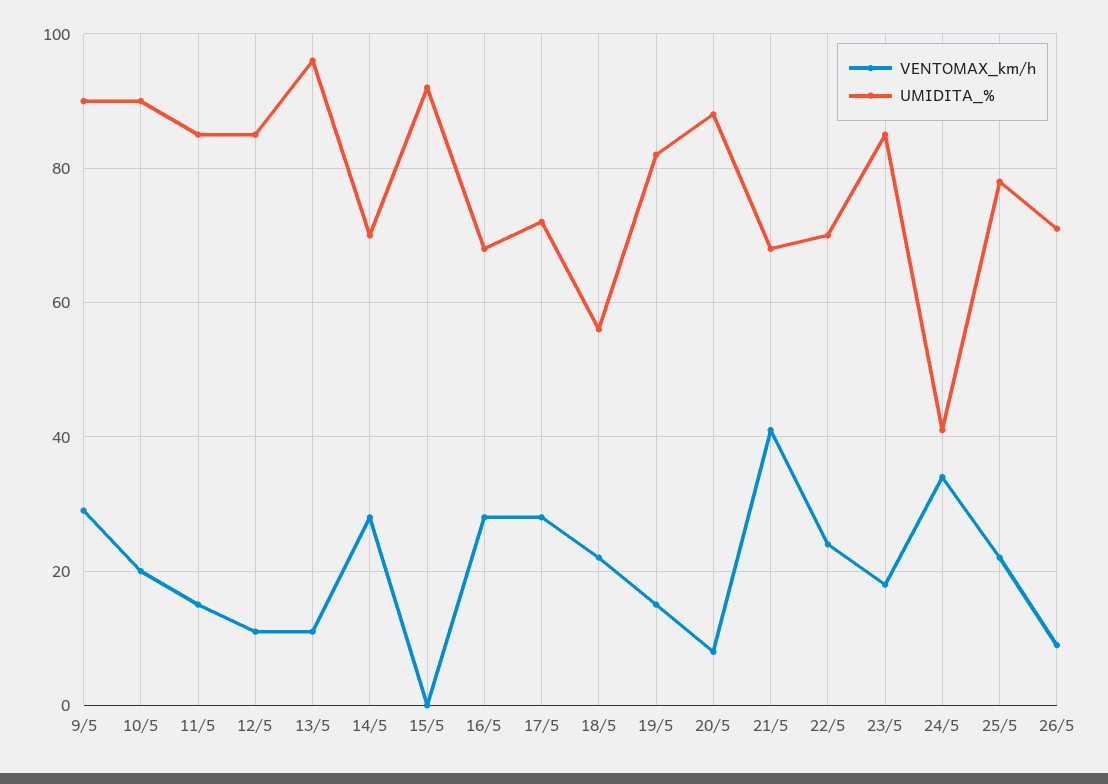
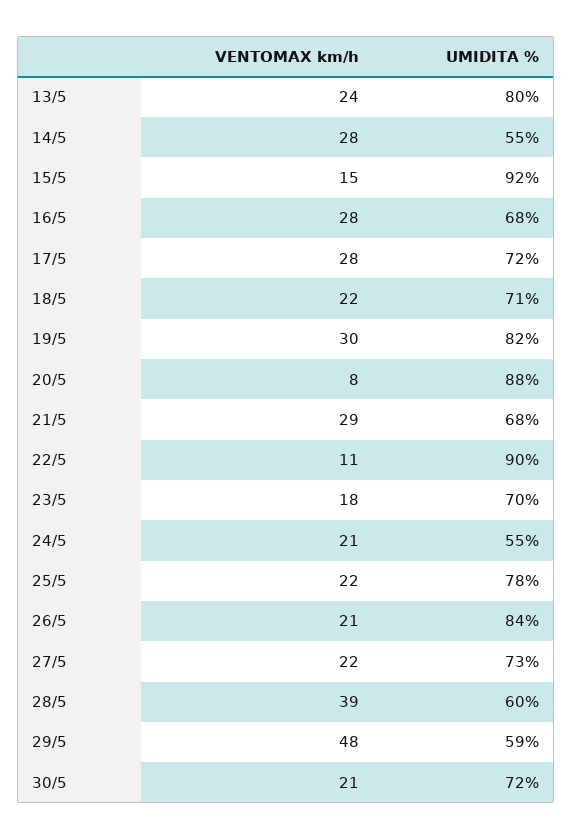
VENTOMAX_km/h, 9/5: 30 -> none
UMIDITA_%, 9/5: 90 -> none
VENTOMAX_km/h, 10/5: 20 -> none
UMIDITA_%, 10/5: 90 -> none
VENTOMAX_km/h, 11/5: 15 -> none
UMIDITA_%, 11/5: 85 -> none
VENTOMAX_km/h, 12/5: 10 -> none
UMIDITA_%, 12/5: 85 -> none
VENTOMAX_km/h, 13/5: 10 -> 24
UMIDITA_%, 13/5: 95 -> 80
UMIDITA_%, 14/5: 70 -> 55
VENTOMAX_km/h, 15/5: 0 -> 15
UMIDITA_%, 18/5: 55 -> 71
VENTOMAX_km/h, 19/5: 15 -> 30
VENTOMAX_km/h, 21/5: 40 -> 29
VENTOMAX_km/h, 22/5: 25 -> 11
UMIDITA_%, 22/5: 70 -> 90
UMIDITA_%, 23/5: 85 -> 70
VENTOMAX_km/h, 24/5: 35 -> 21
UMIDITA_%, 24/5: 40 -> 55
VENTOMAX_km/h, 26/5: 10 -> 21
UMIDITA_%, 26/5: 70 -> 84
VENTOMAX_km/h, 27/5: none -> 22
UMIDITA_%, 27/5: none -> 73
VENTOMAX_km/h, 28/5: none -> 39
UMIDITA_%, 28/5: none -> 60
VENTOMAX_km/h, 29/5: none -> 48
UMIDITA_%, 29/5: none -> 59
VENTOMAX_km/h, 30/5: none -> 21
UMIDITA_%, 30/5: none -> 72

